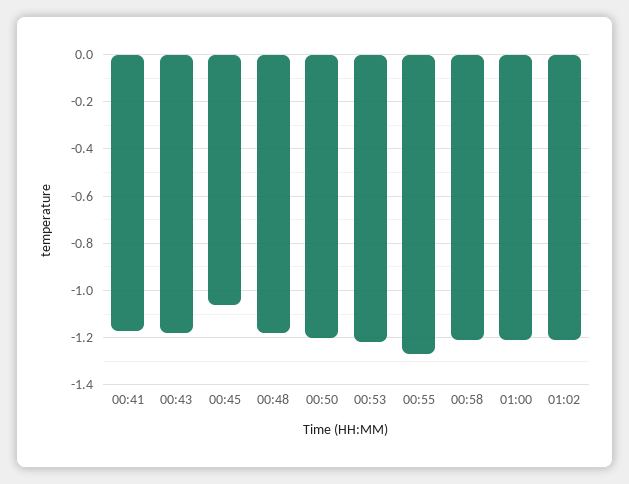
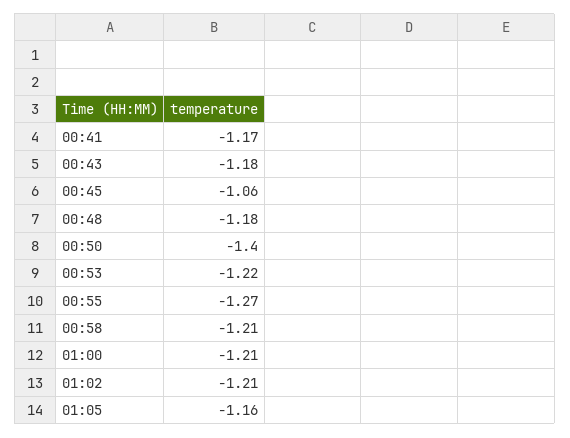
00:50: -1.2 -> -1.4
01:05: none -> -1.16

